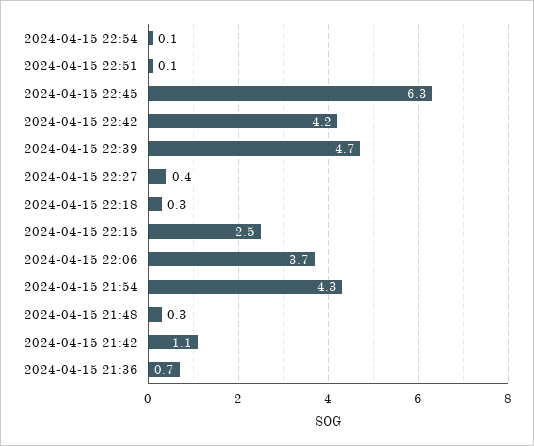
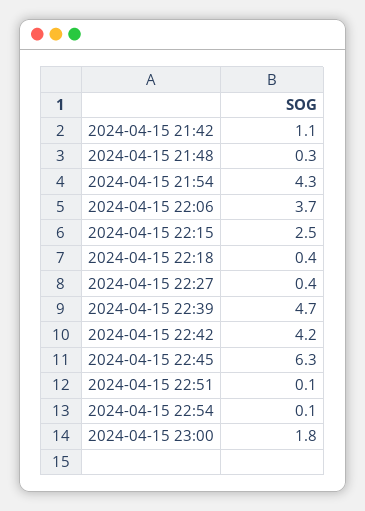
2024-04-15 22:18: 0.3 -> 0.4
2024-04-15 21:36: 0.7 -> none
2024-04-15 23:00: none -> 1.8

